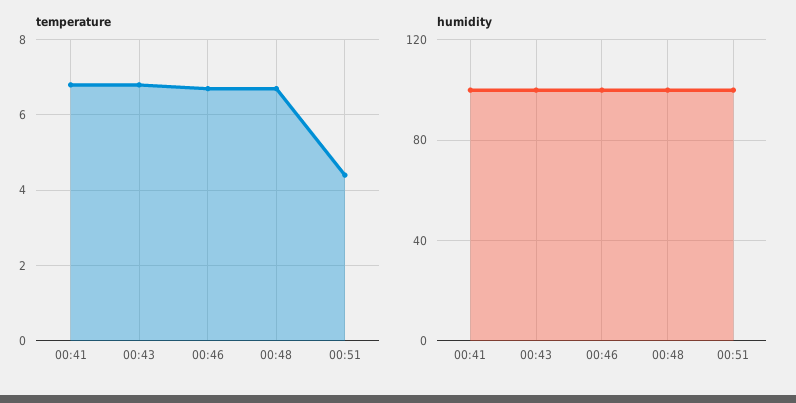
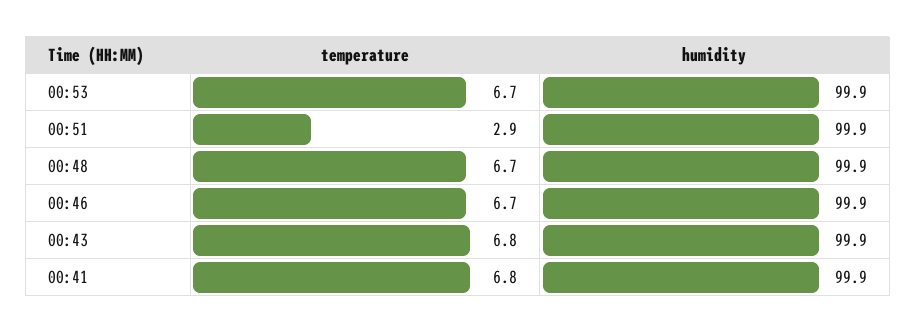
temperature, 00:51: 4.5 -> 2.9
temperature, 00:53: none -> 6.7
humidity, 00:53: none -> 99.9

